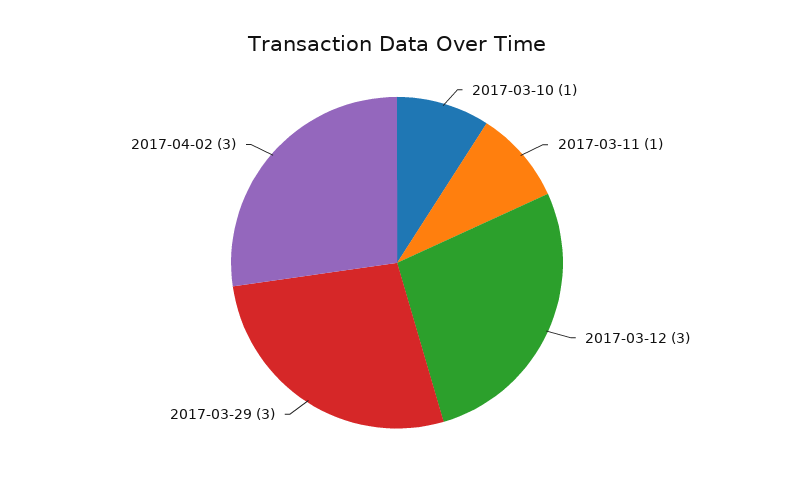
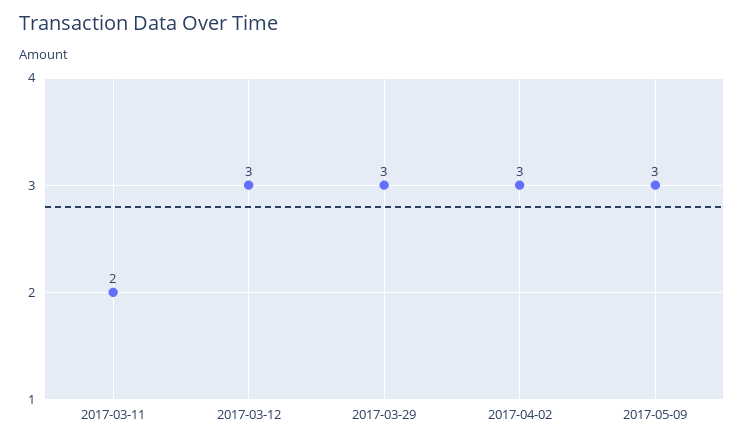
2017-03-10: 1 -> none
2017-03-11: 1 -> 2
2017-05-09: none -> 3

